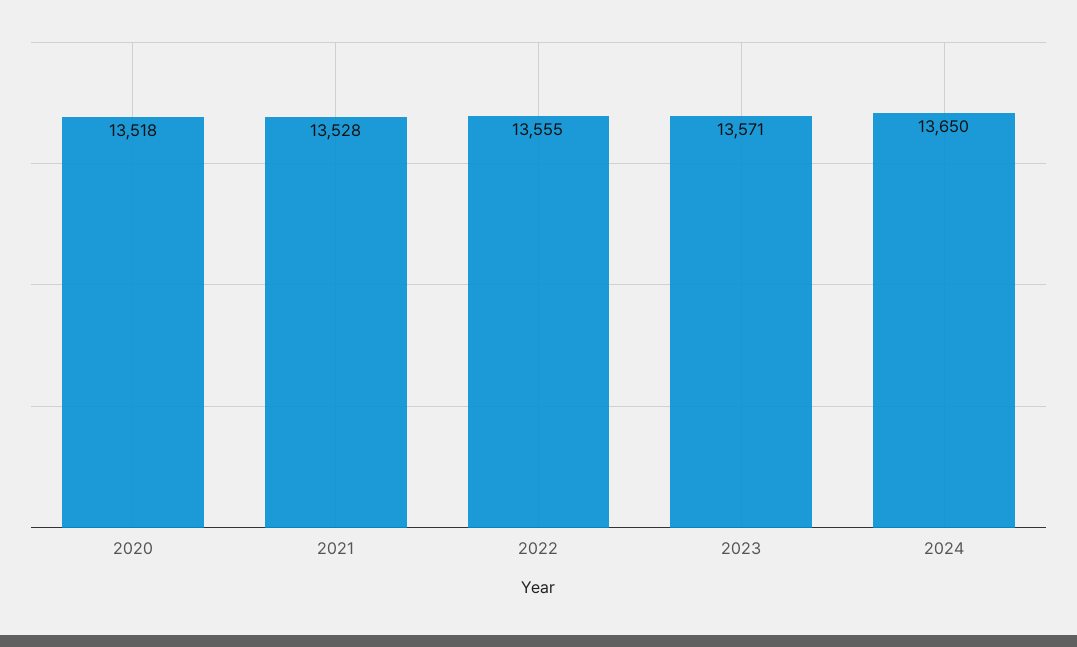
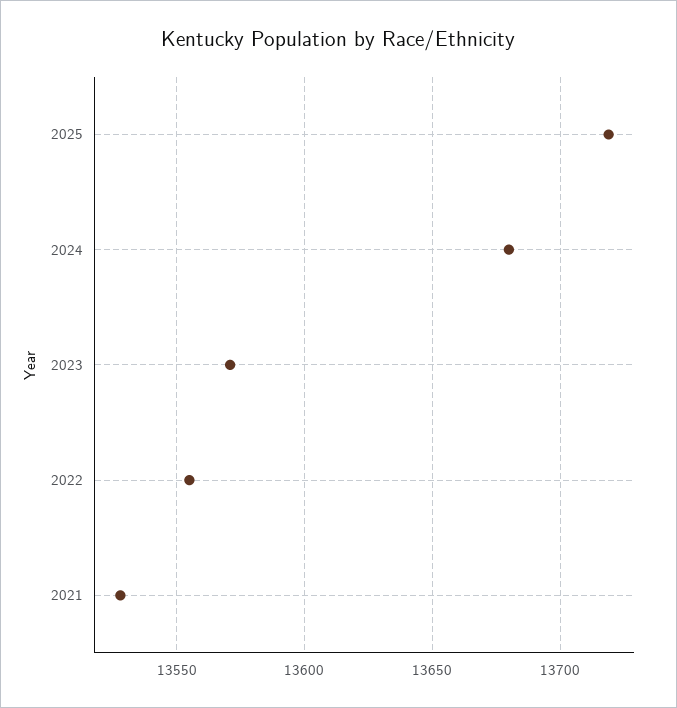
2020: 13518 -> none
2024: 13650 -> 13680
2025: none -> 13720

